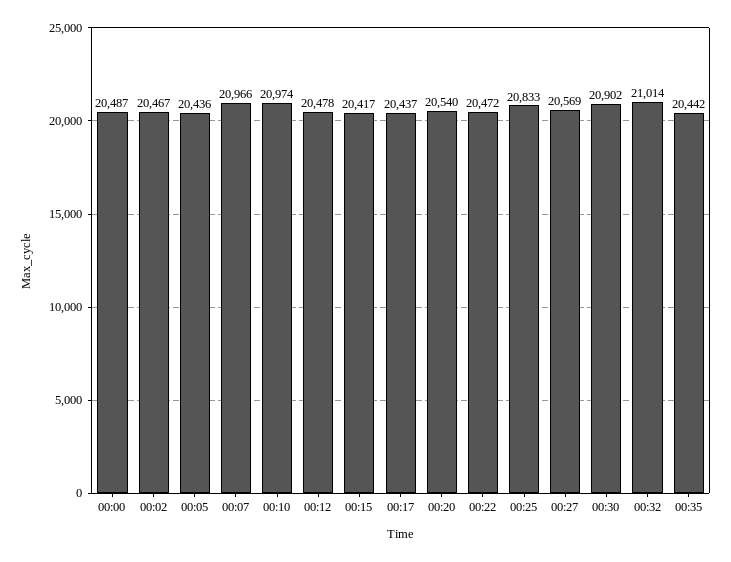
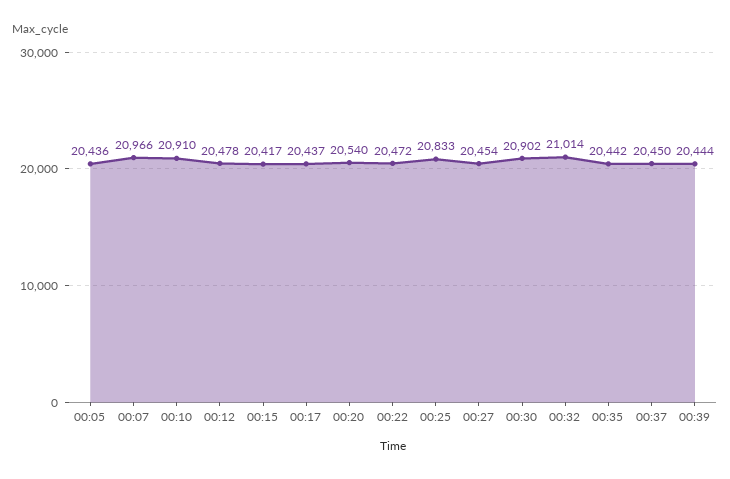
00:00: 20487 -> none
00:02: 20467 -> none
00:10: 20974 -> 20910
00:27: 20569 -> 20454
00:37: none -> 20450
00:39: none -> 20444

